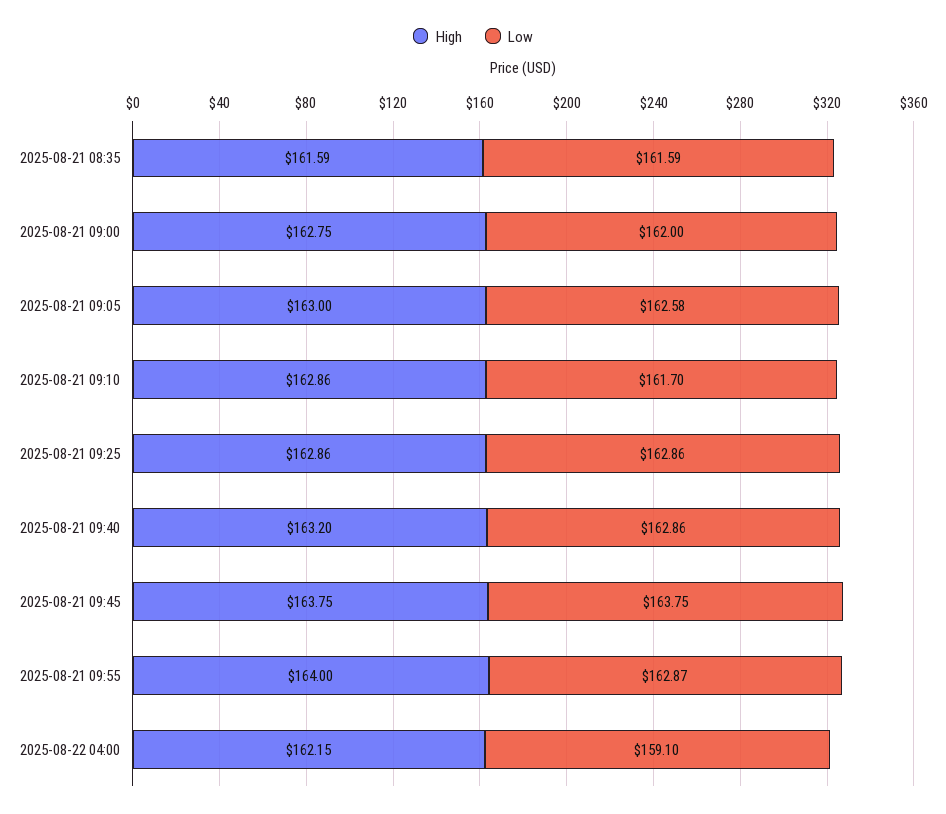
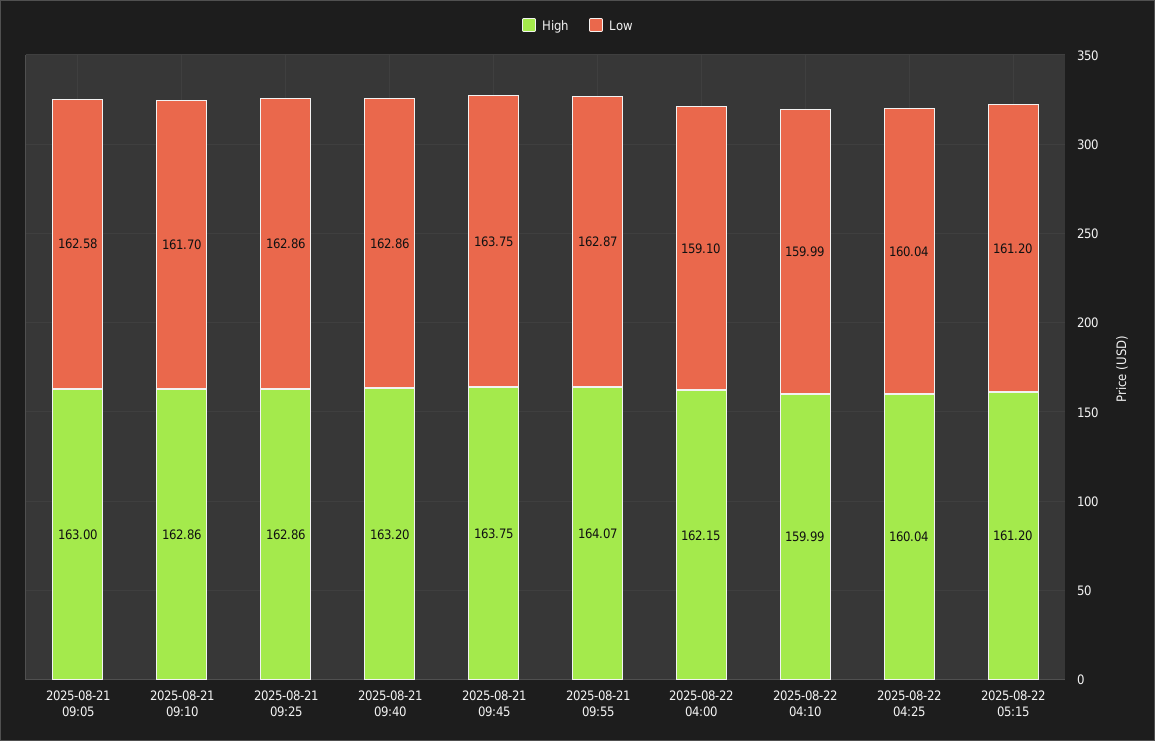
High, 2025-08-21 08:35: 161.59 -> none
Low, 2025-08-21 08:35: 161.59 -> none
High, 2025-08-21 09:00: 162.75 -> none
Low, 2025-08-21 09:00: 162 -> none
High, 2025-08-21 09:55: 164 -> 164.07
High, 2025-08-22 04:10: none -> 159.99
Low, 2025-08-22 04:10: none -> 159.99
High, 2025-08-22 04:25: none -> 160.04
Low, 2025-08-22 04:25: none -> 160.04
High, 2025-08-22 05:15: none -> 161.2
Low, 2025-08-22 05:15: none -> 161.2

